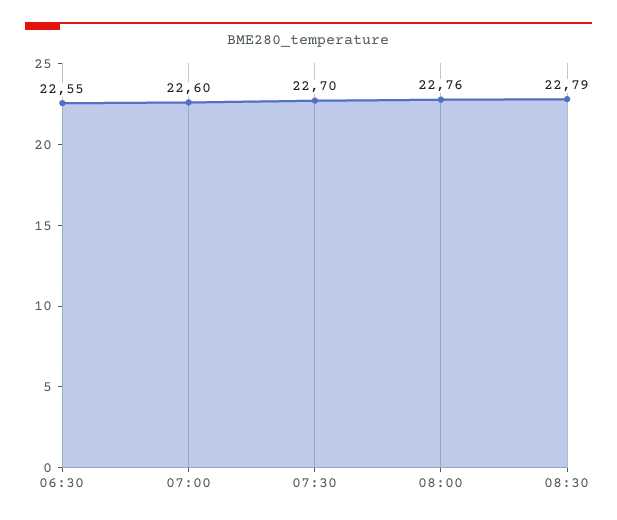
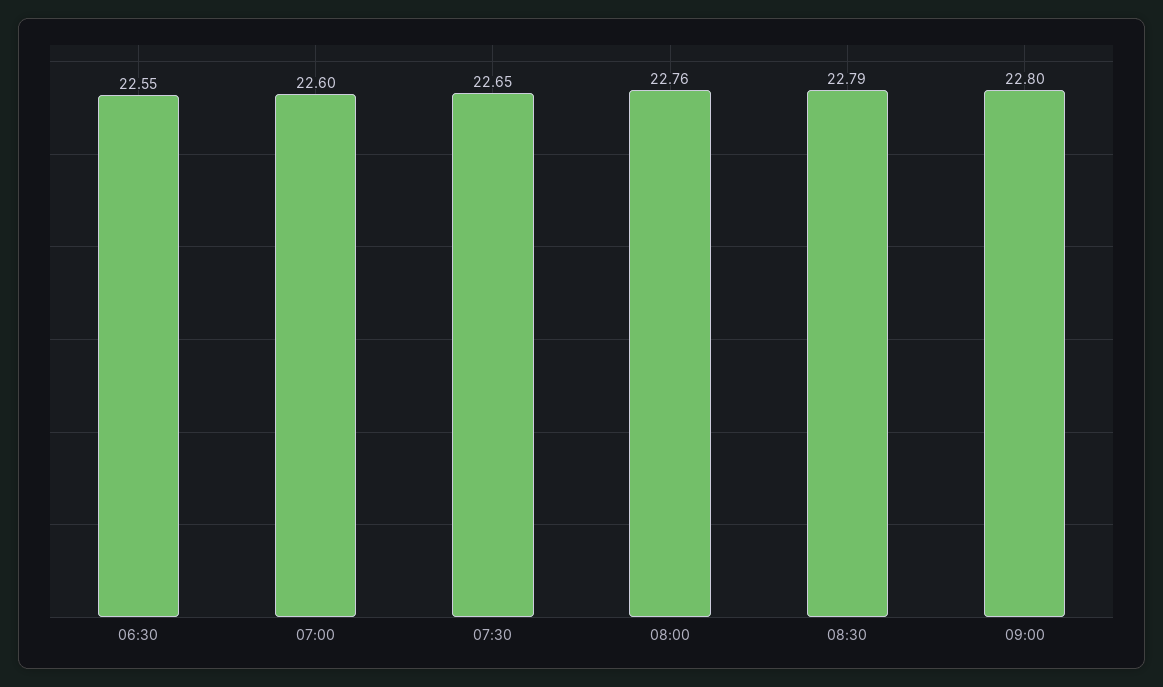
07:30: 22.7 -> 22.65
09:00: none -> 22.8

